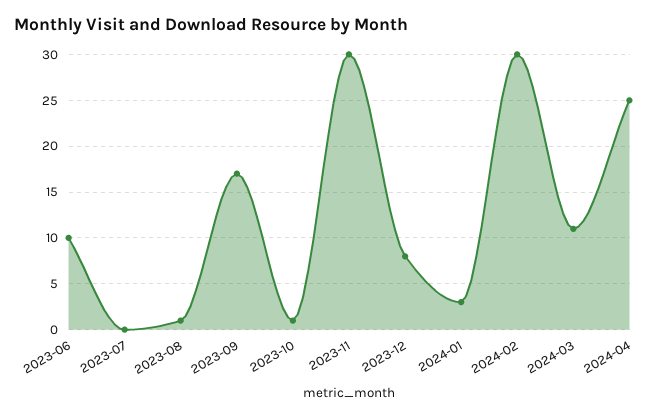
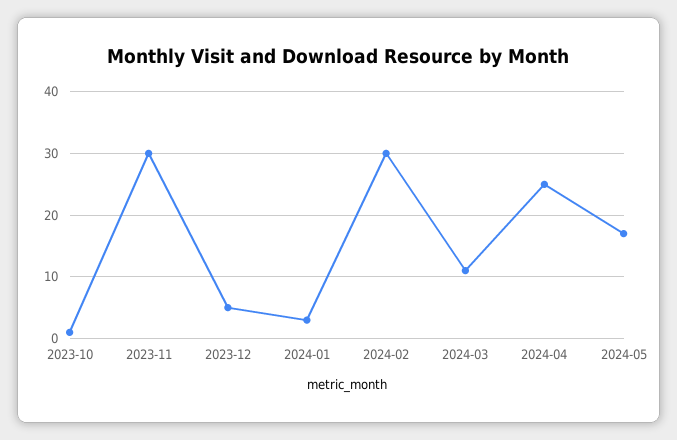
2023-06: 10 -> none
2023-07: 0 -> none
2023-08: 1 -> none
2023-09: 17 -> none
2023-12: 8 -> 5
2024-05: none -> 17

